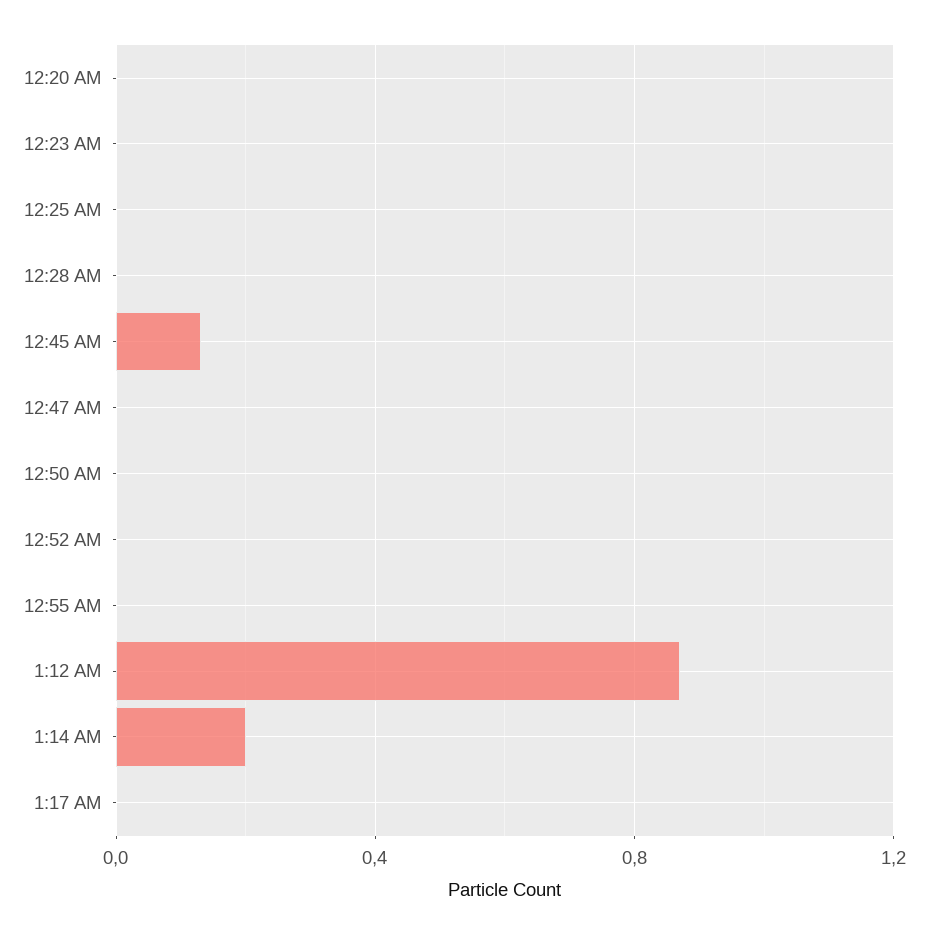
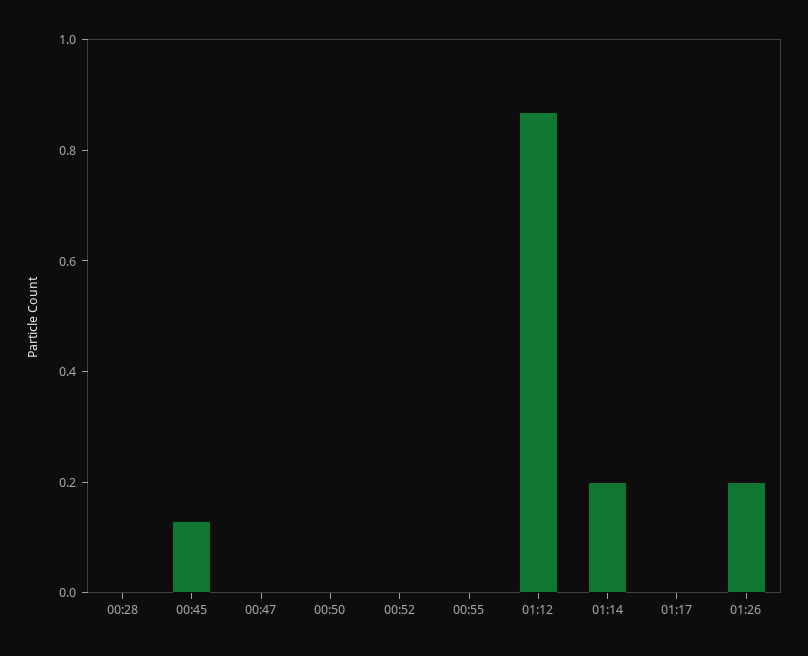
12:20 AM: 0 -> none
12:23 AM: 0 -> none
12:25 AM: 0 -> none
01:26: none -> 0.2

